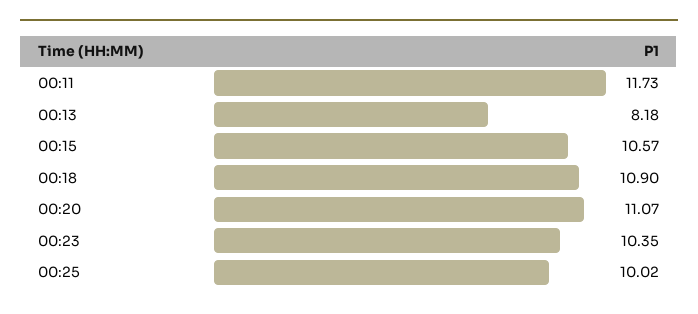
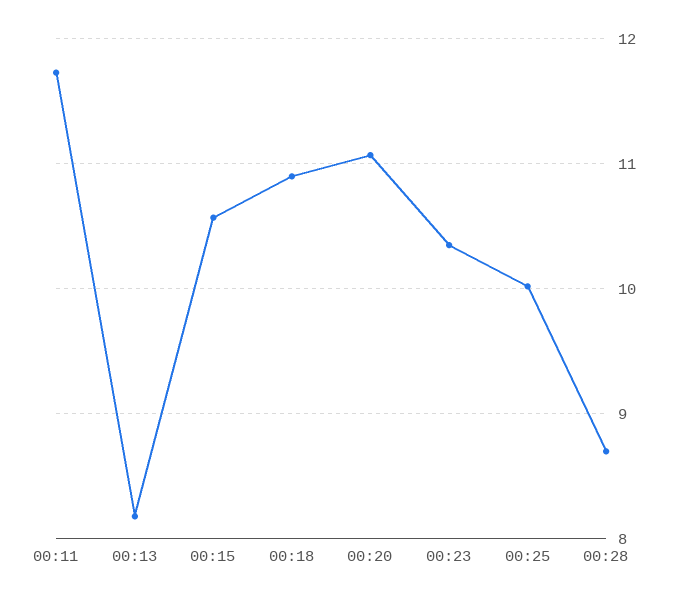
00:28: none -> 8.7

